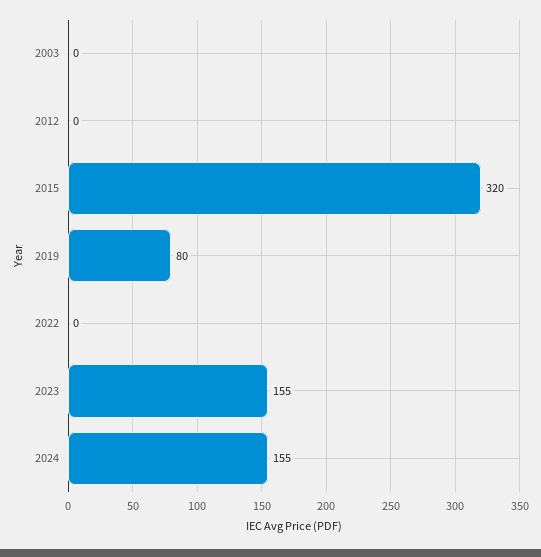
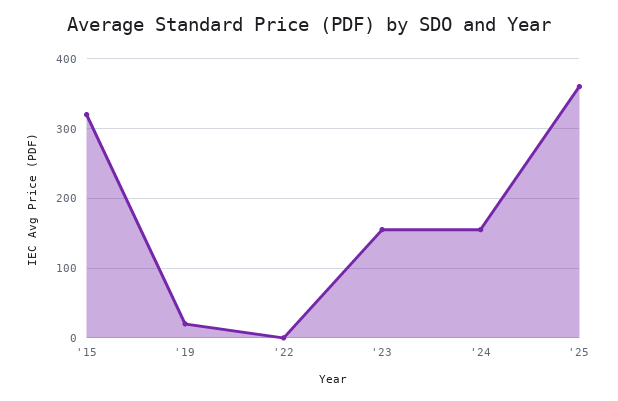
2003: 0 -> none
2012: 0 -> none
2019: 80 -> 20
'25: none -> 360

